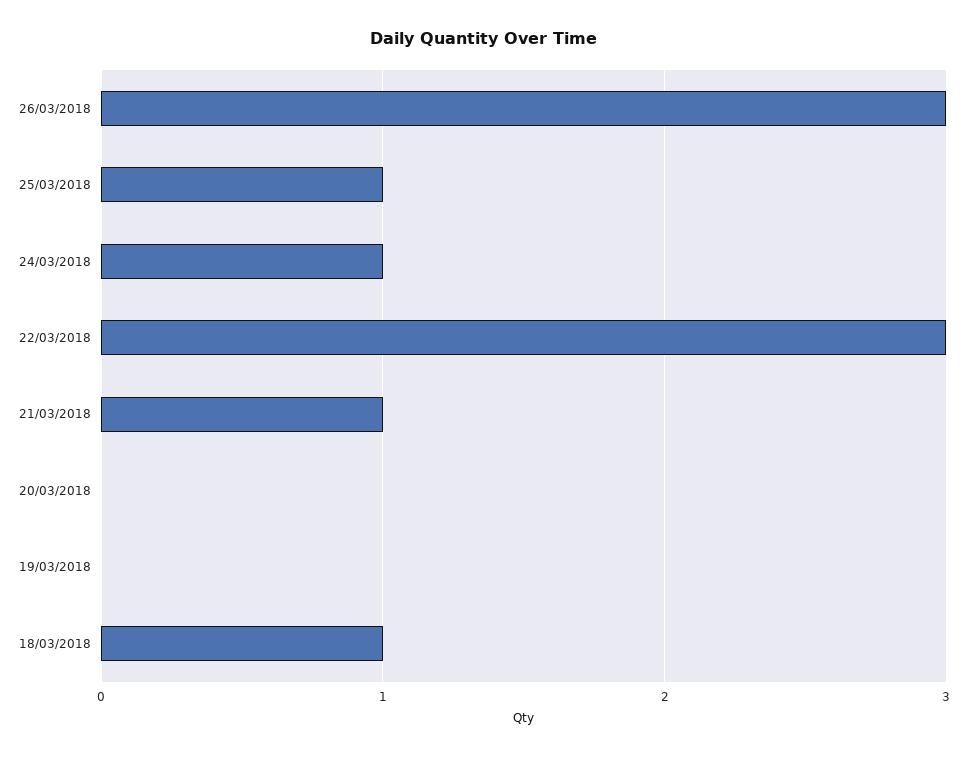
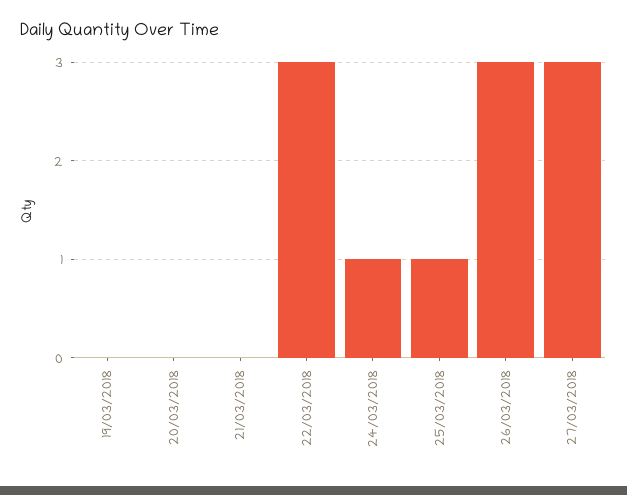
21/03/2018: 1 -> 0
18/03/2018: 1 -> none
27/03/2018: none -> 3

